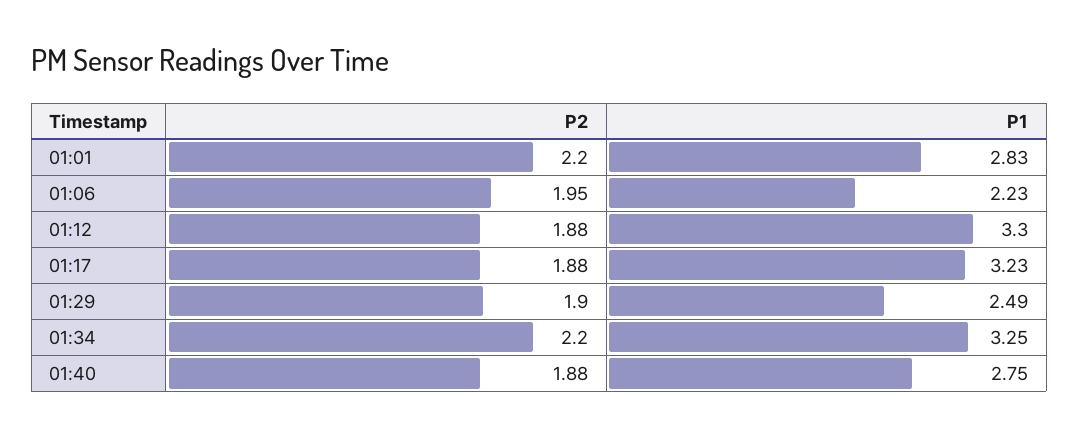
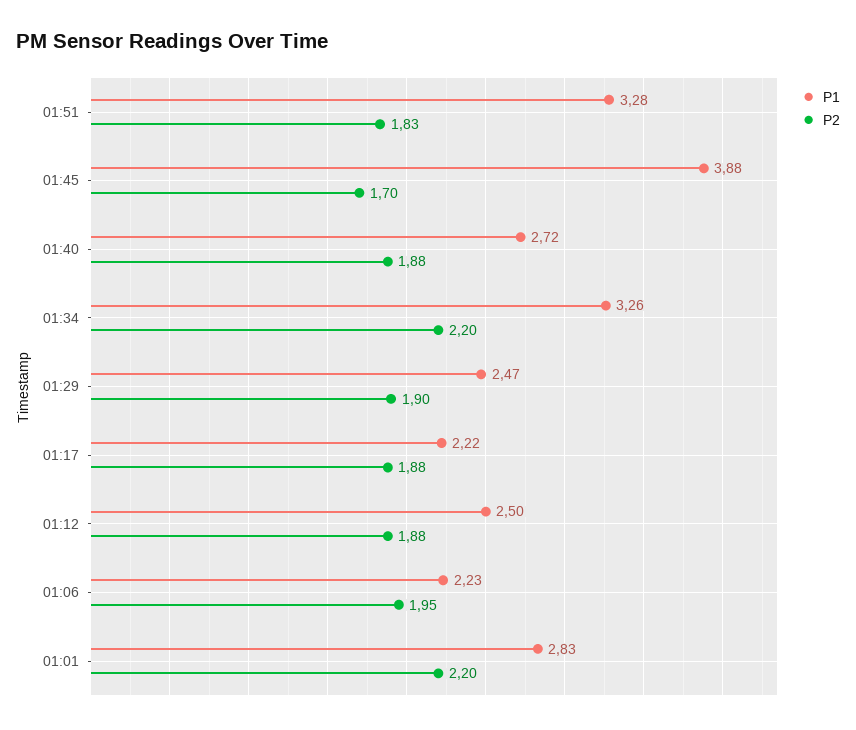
P1, 01:12: 3.3 -> 2.5
P1, 01:17: 3.23 -> 2.22
P1, 01:29: 2.49 -> 2.47
P1, 01:34: 3.25 -> 3.26
P1, 01:40: 2.75 -> 2.72
P1, 01:51: none -> 3.28
P2, 01:51: none -> 1.83
P1, 01:45: none -> 3.88
P2, 01:45: none -> 1.7

